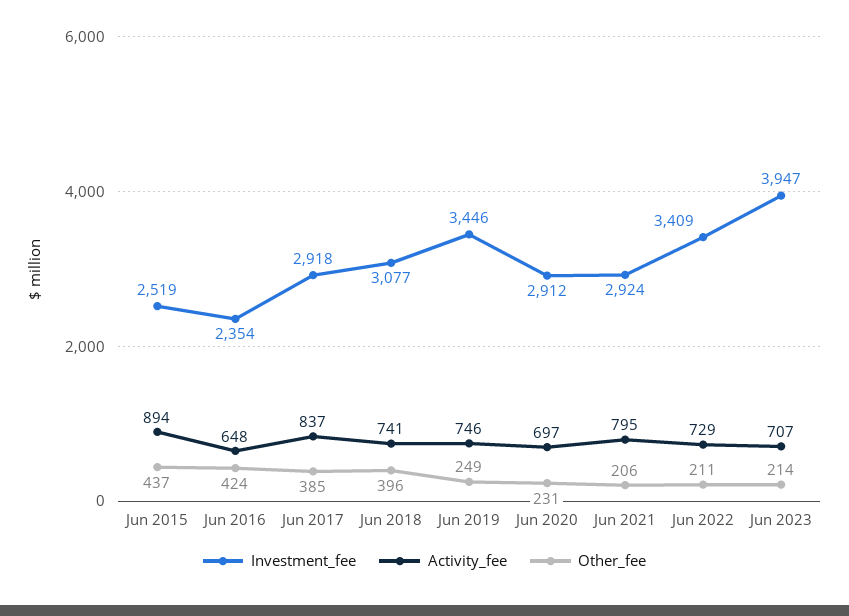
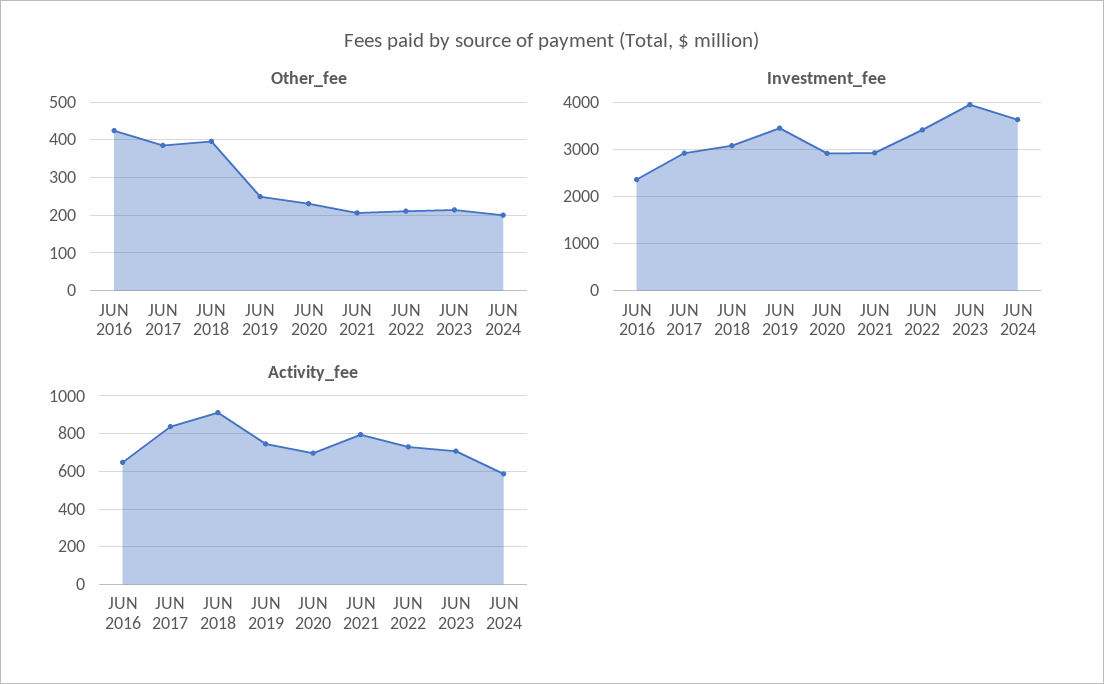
Investment_fee, Jun 2015: 2519 -> none
Activity_fee, Jun 2015: 894 -> none
Other_fee, Jun 2015: 437 -> none
Activity_fee, Jun 2018: 741 -> 900
Other_fee, JUN 2024: none -> 200
Investment_fee, JUN 2024: none -> 3600
Activity_fee, JUN 2024: none -> 600

